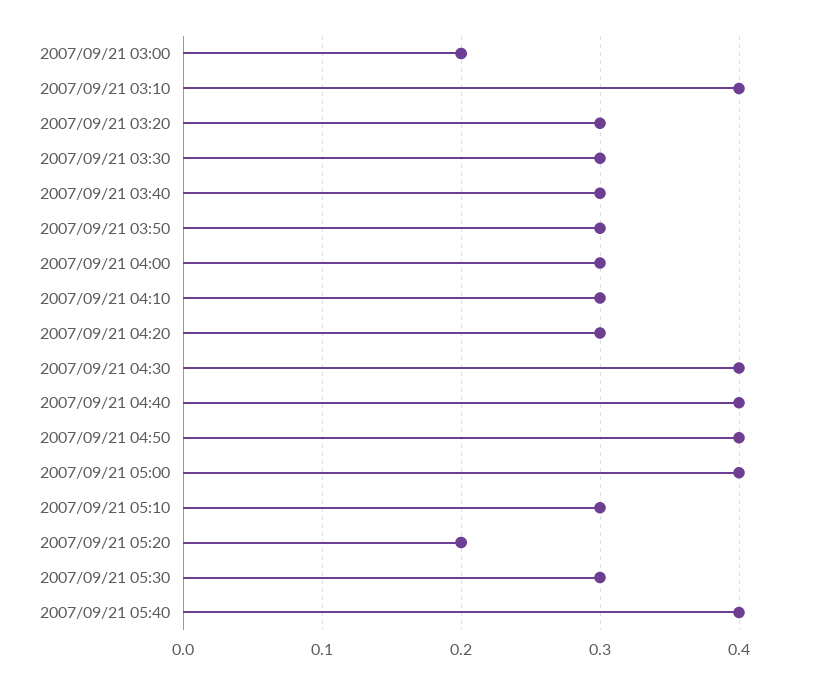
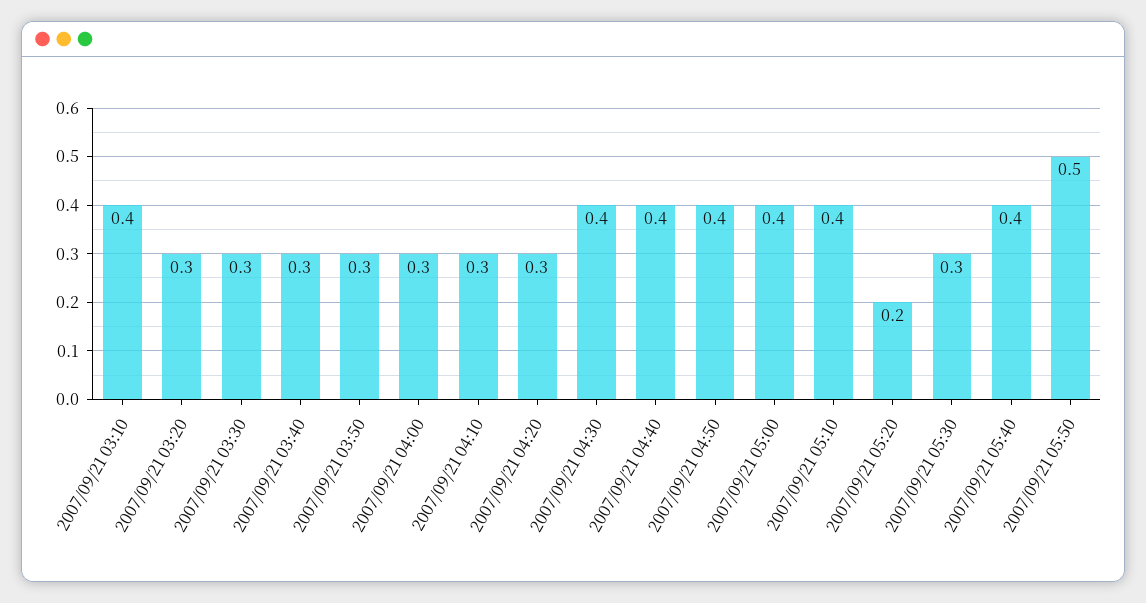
2007/09/21 03:00: 0.2 -> none
2007/09/21 05:10: 0.3 -> 0.4
2007/09/21 05:50: none -> 0.5

